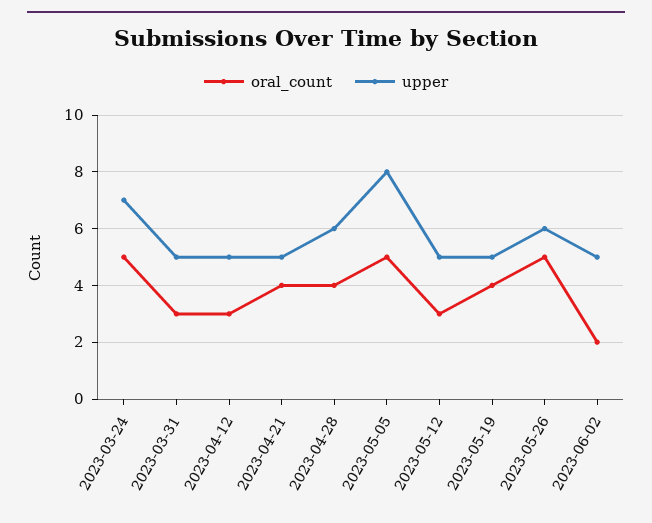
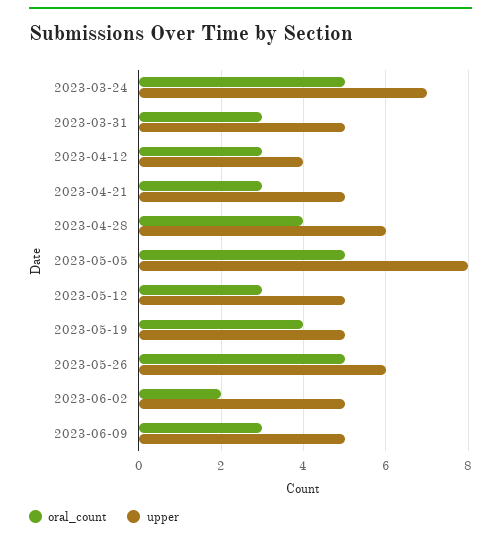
upper, 2023-04-12: 5 -> 4
oral_count, 2023-04-21: 4 -> 3
oral_count, 2023-06-09: none -> 3
upper, 2023-06-09: none -> 5

